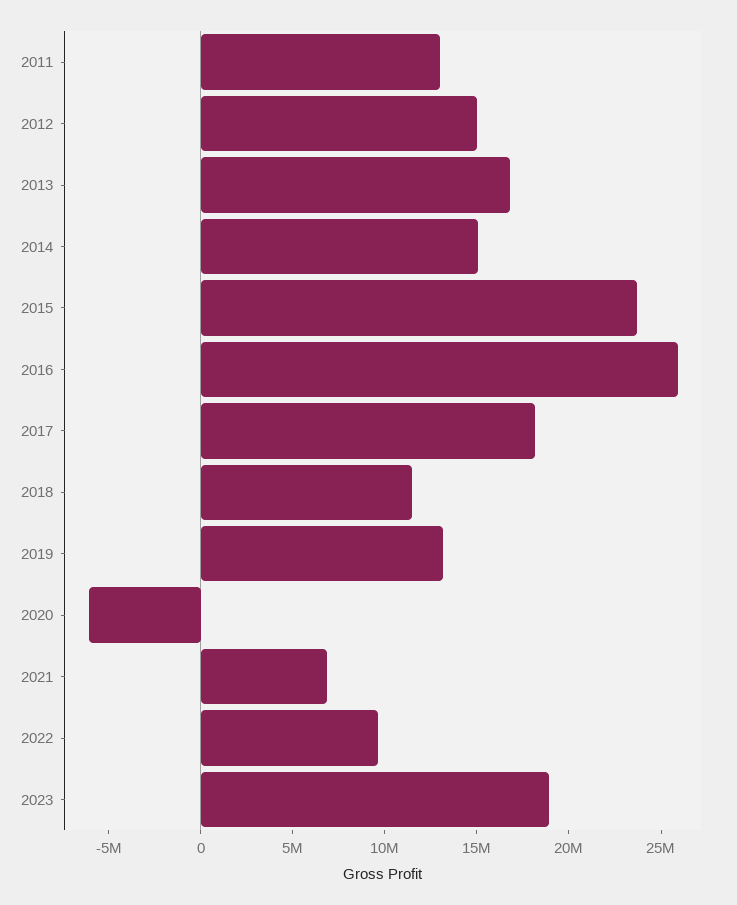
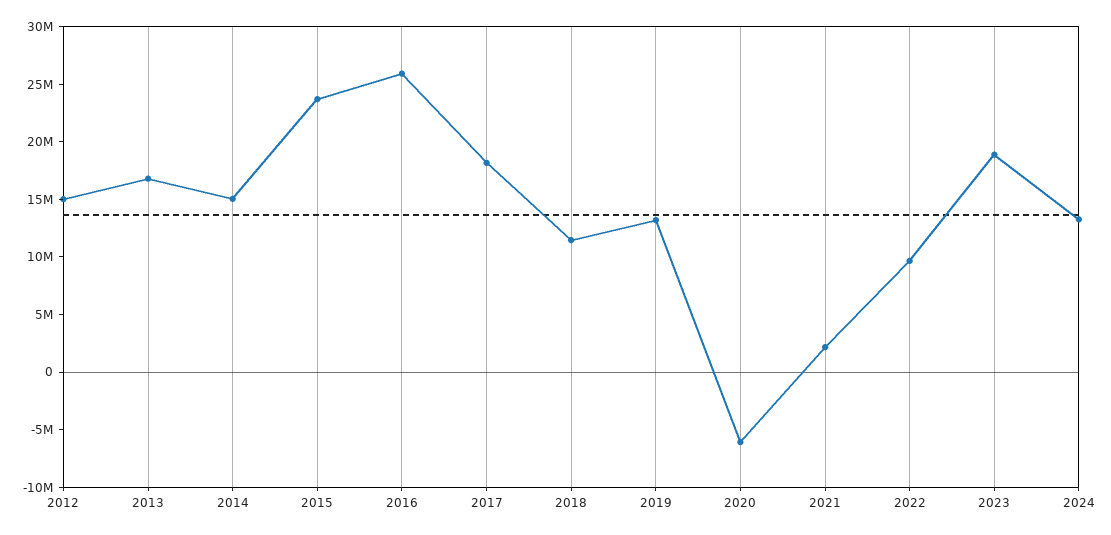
2011: 13000000 -> none
2021: 7000000 -> 2000000
2024: none -> 13000000

